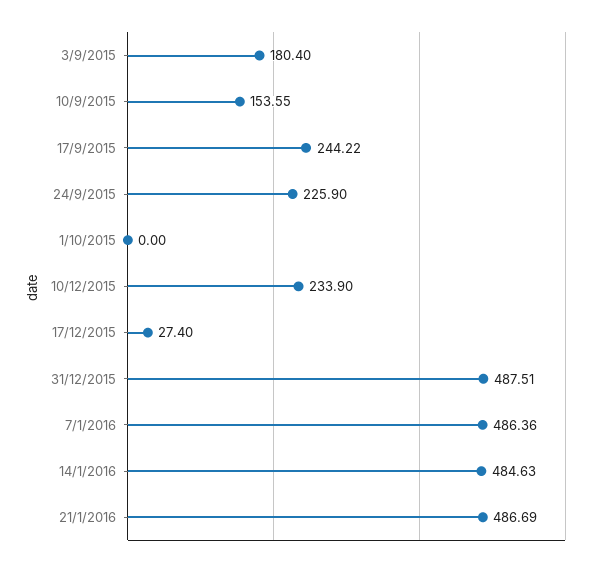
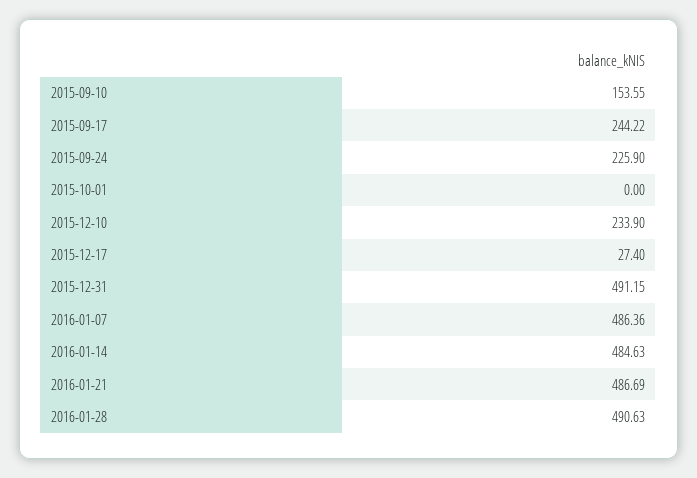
3/9/2015: 180.4 -> none
31/12/2015: 487.51 -> 491.15
2016-01-28: none -> 490.63

